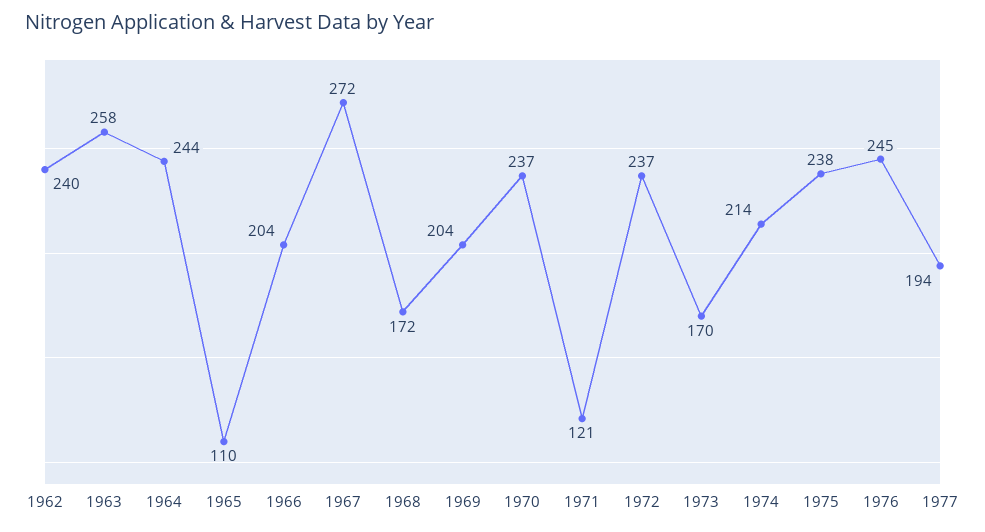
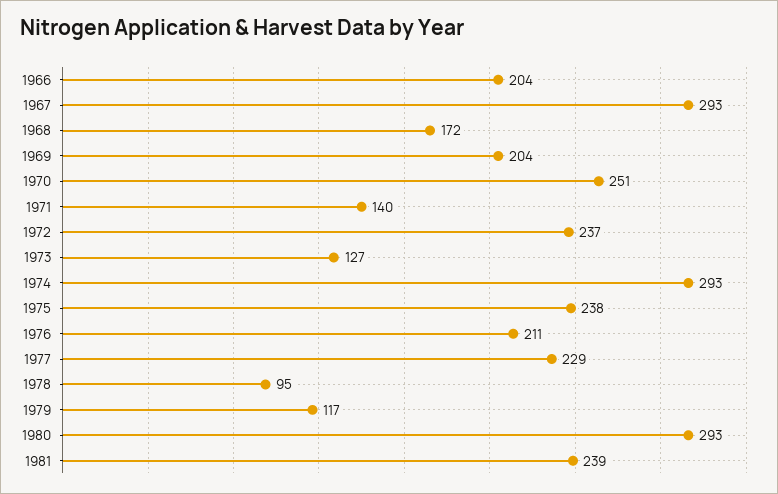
1962: 240 -> none
1963: 258 -> none
1964: 244 -> none
1965: 110 -> none
1967: 272 -> 293
1970: 237 -> 251
1971: 121 -> 140
1973: 170 -> 127
1974: 214 -> 293
1976: 245 -> 211
1977: 194 -> 229
1978: none -> 95
1979: none -> 117
1980: none -> 293
1981: none -> 239

